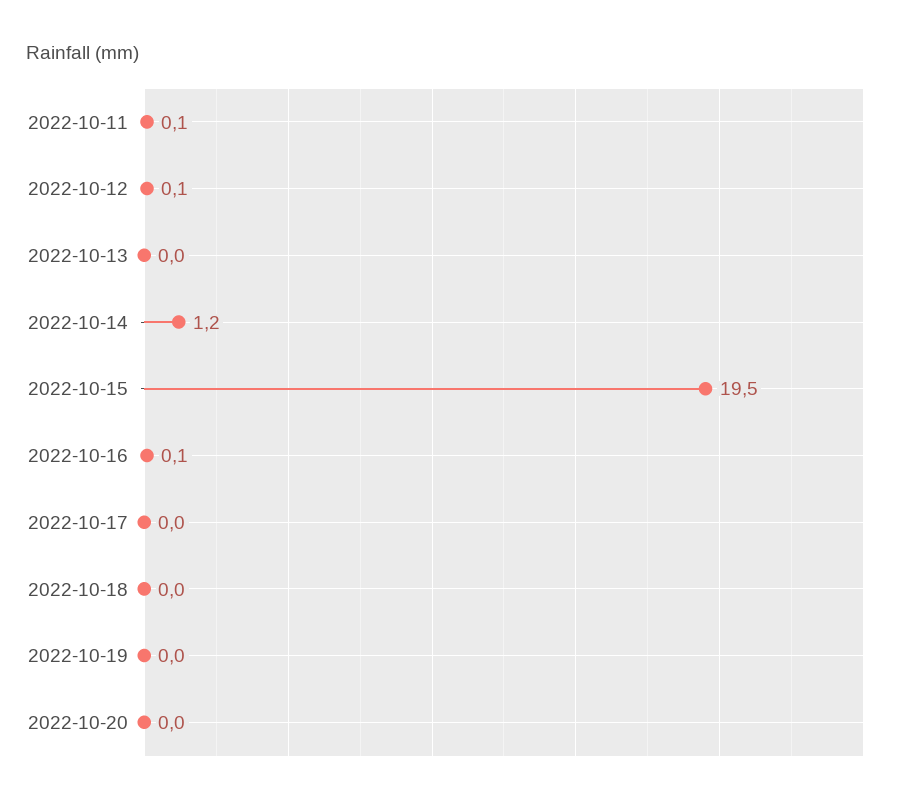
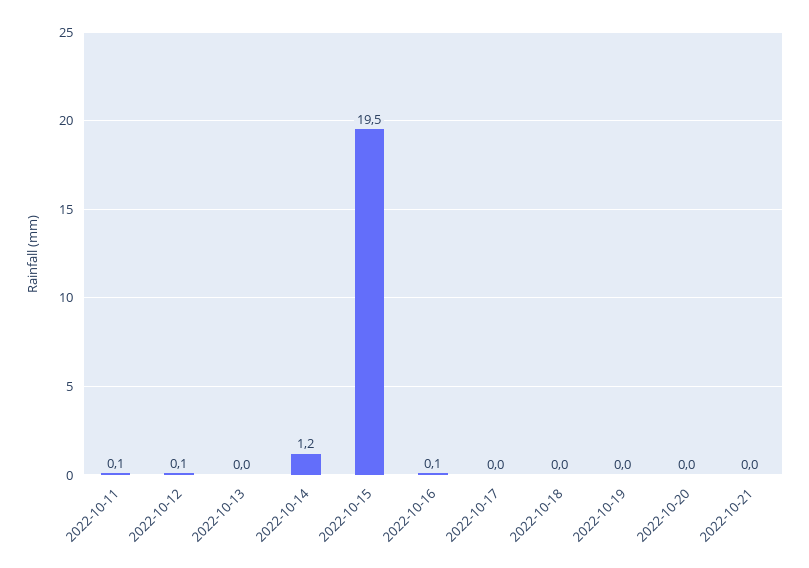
2022-10-21: none -> 0

